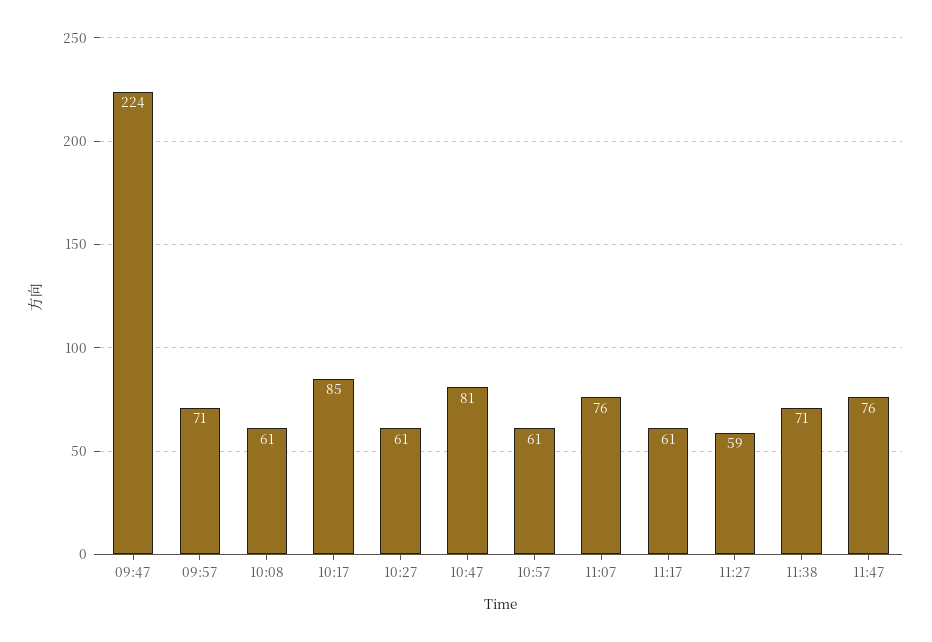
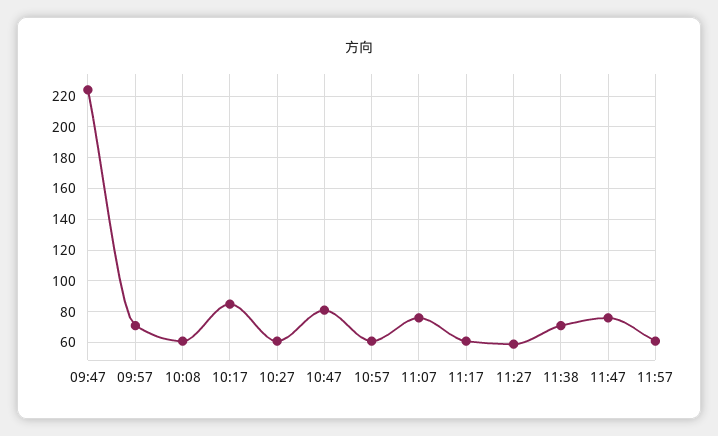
11:57: none -> 60

